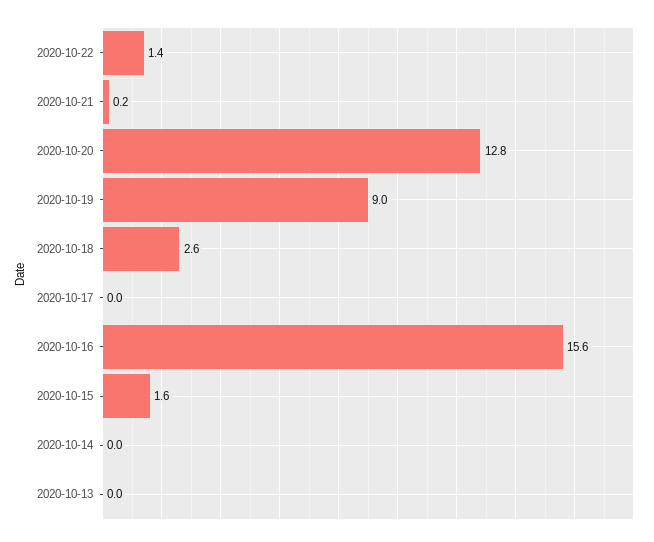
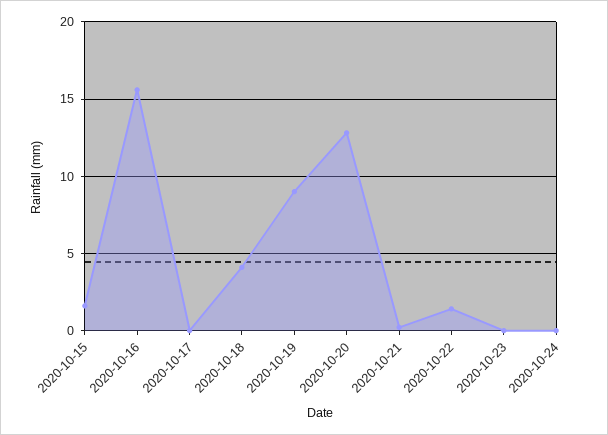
2020-10-18: 2.6 -> 4
2020-10-14: 0 -> none
2020-10-13: 0 -> none
2020-10-23: none -> 0
2020-10-24: none -> 0

